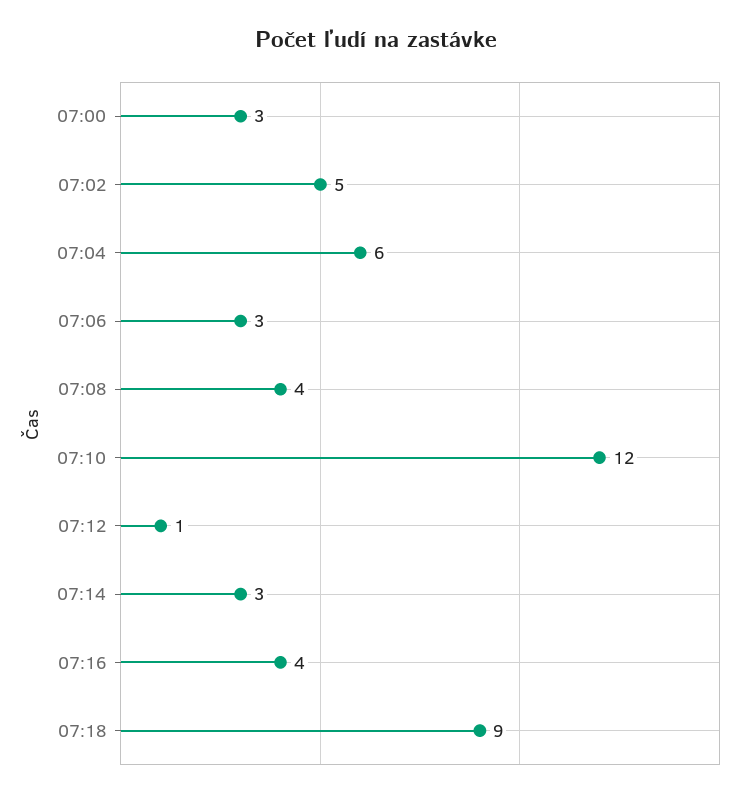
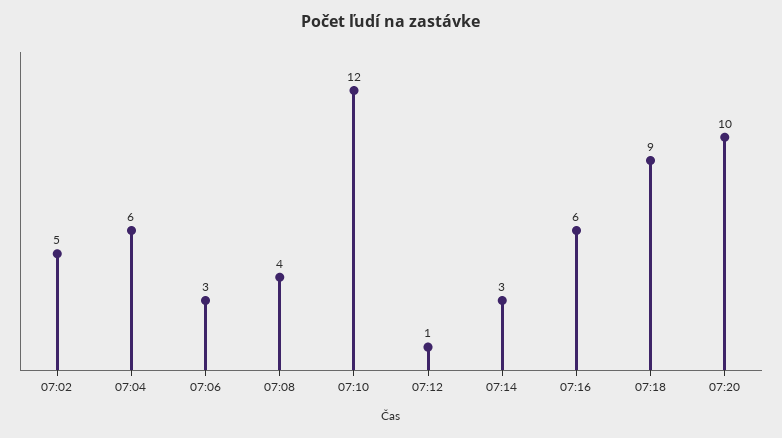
07:00: 3 -> none
07:16: 4 -> 6
07:20: none -> 10

